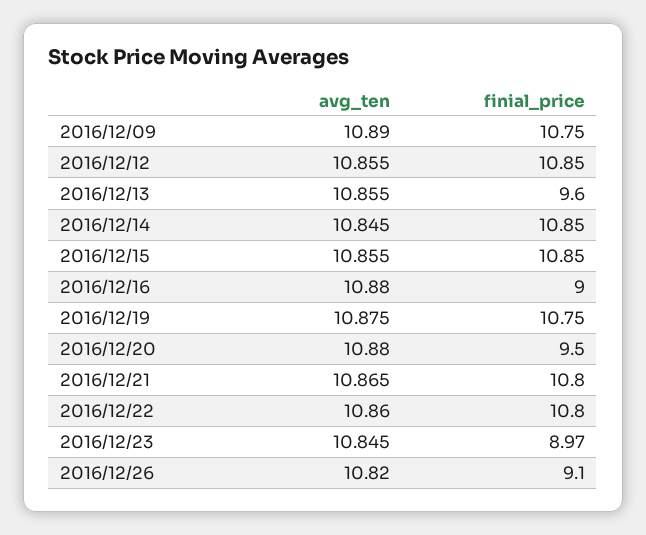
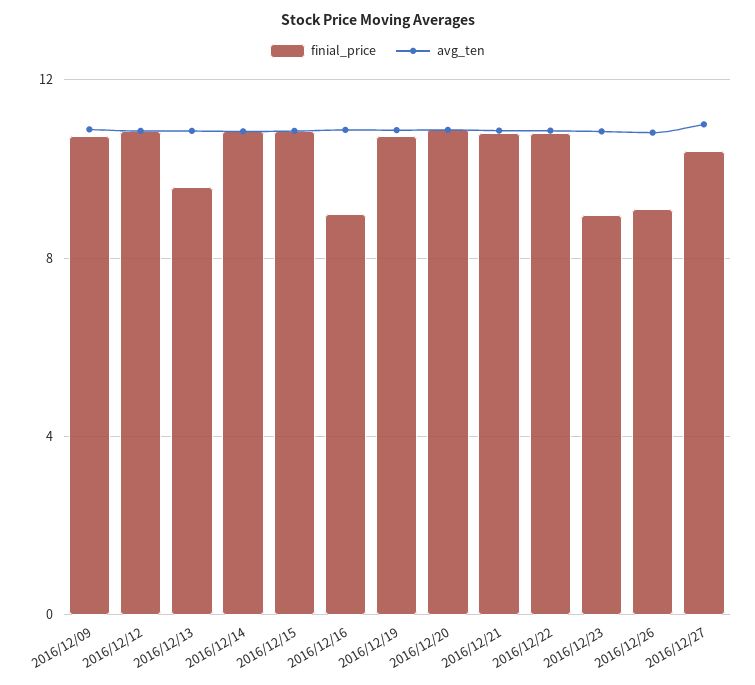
finial_price, 2016/12/20: 9.5 -> 11
finial_price, 2016/12/27: none -> 10.5
avg_ten, 2016/12/27: none -> 11

